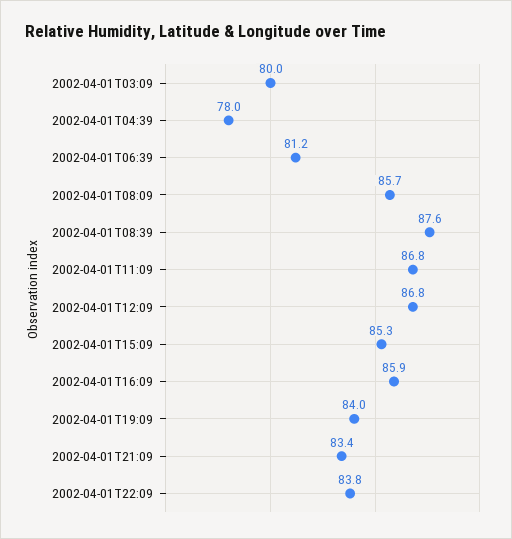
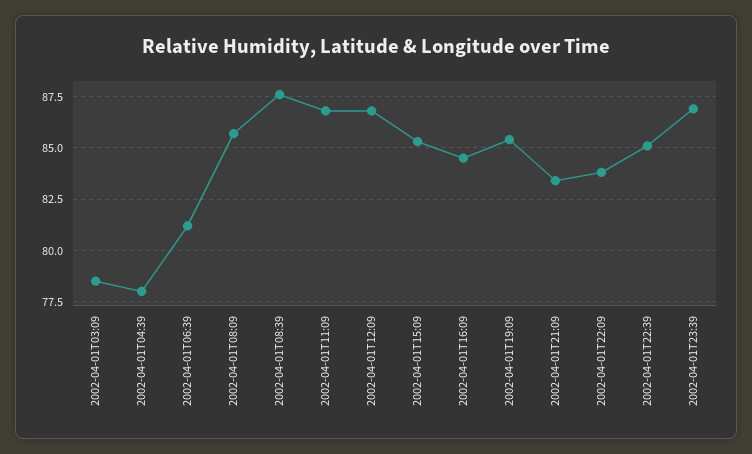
2002-04-01T03:09: 80 -> 78.5
2002-04-01T16:09: 85.9 -> 84.5
2002-04-01T19:09: 84 -> 85.5
2002-04-01T22:39: none -> 85
2002-04-01T23:39: none -> 87

